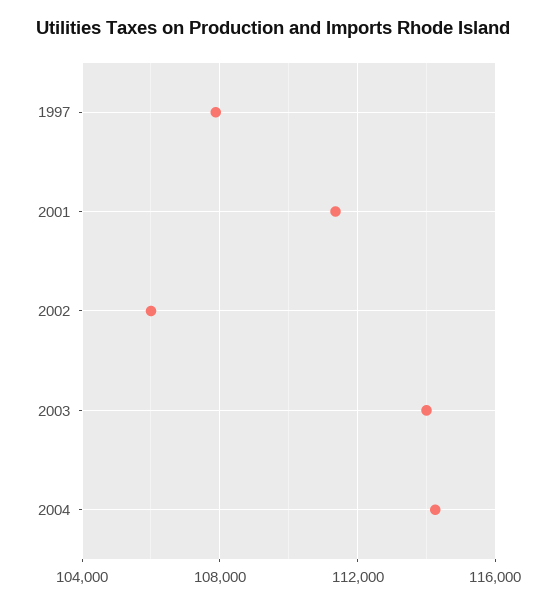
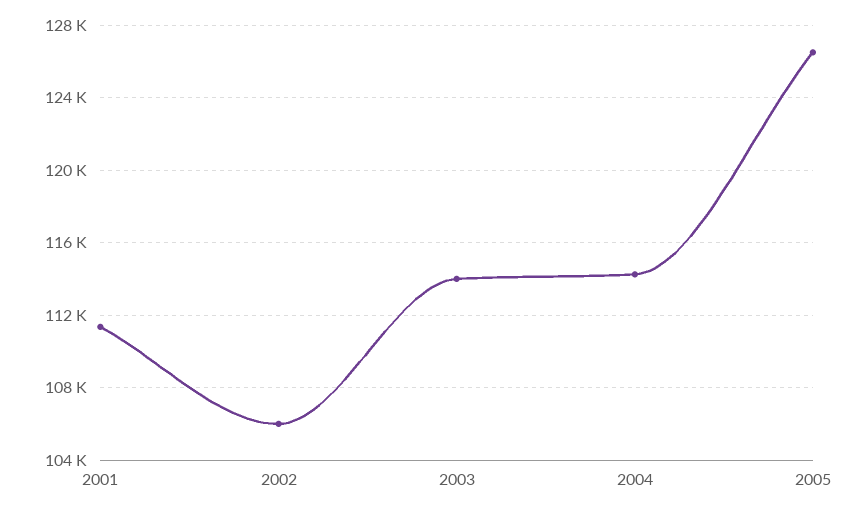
1997: 108000 -> none
2005: none -> 126500

